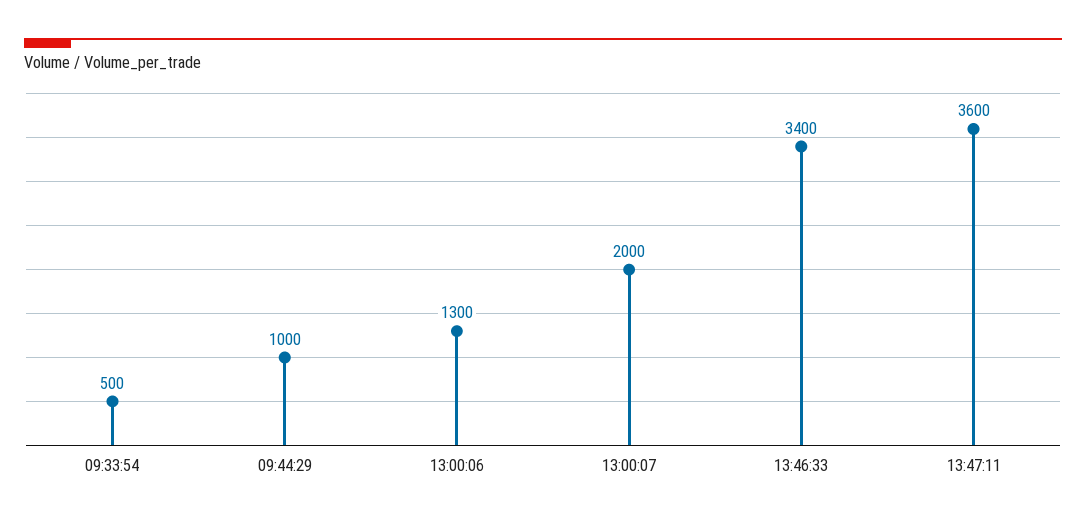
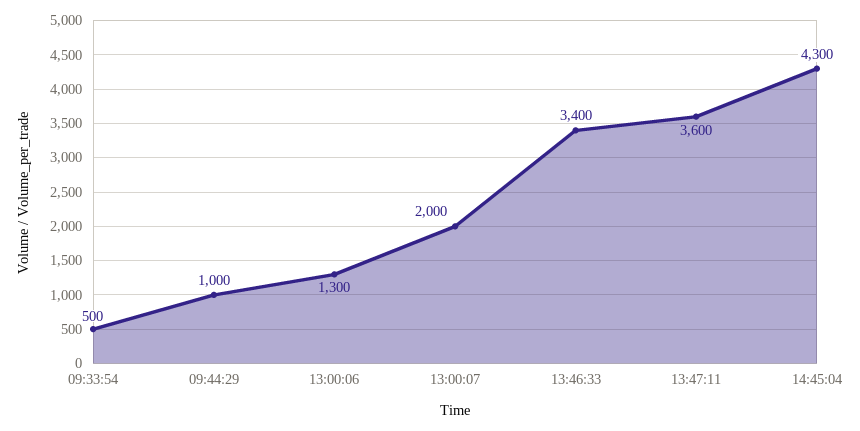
14:45:04: none -> 4300

